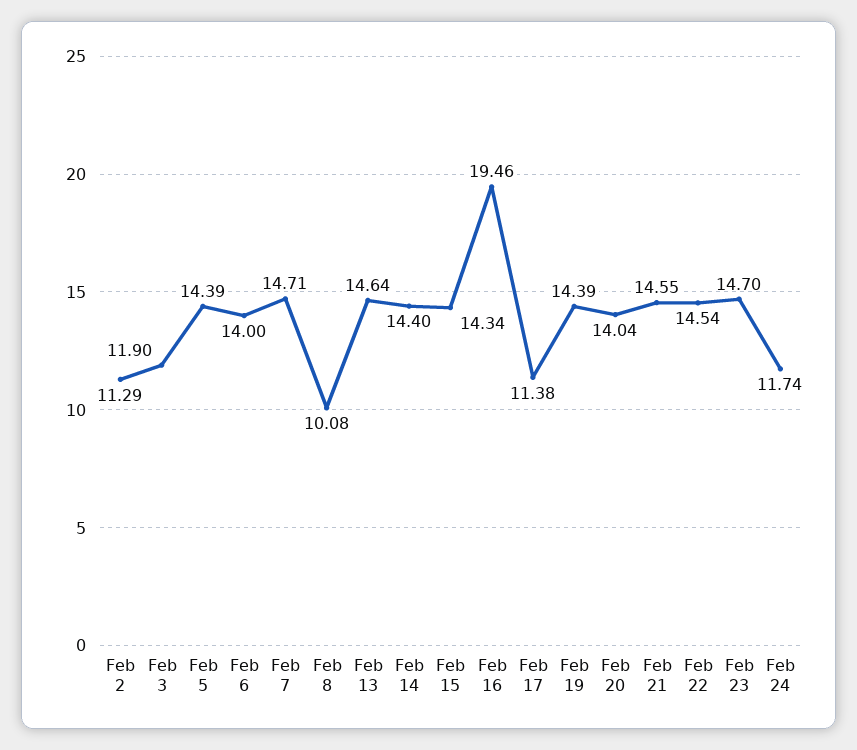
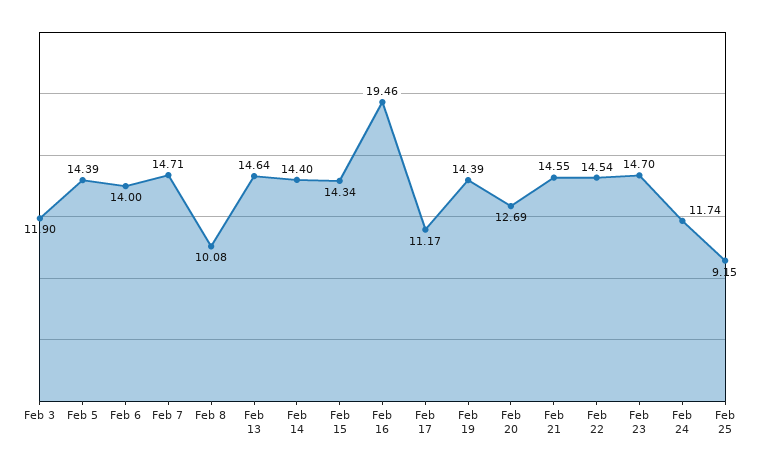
Feb 2: 11.29 -> none
Feb 17: 11.38 -> 11.17
Feb 20: 14.04 -> 12.69
Feb 25: none -> 9.15

